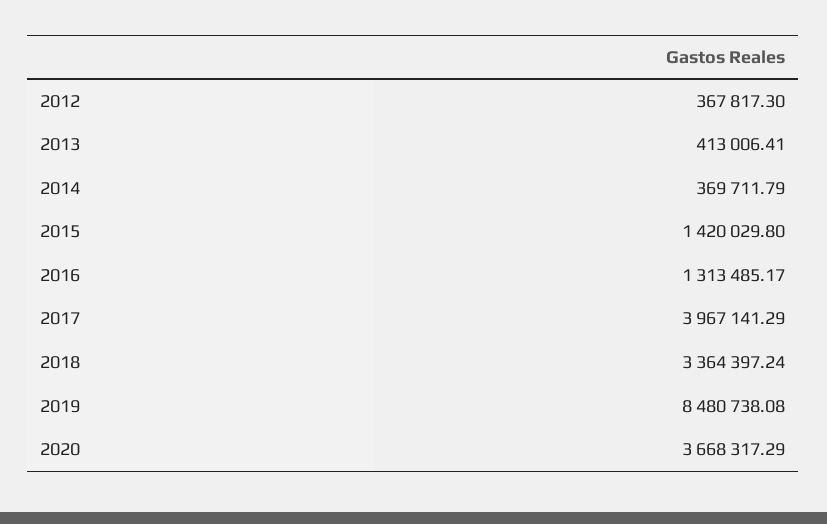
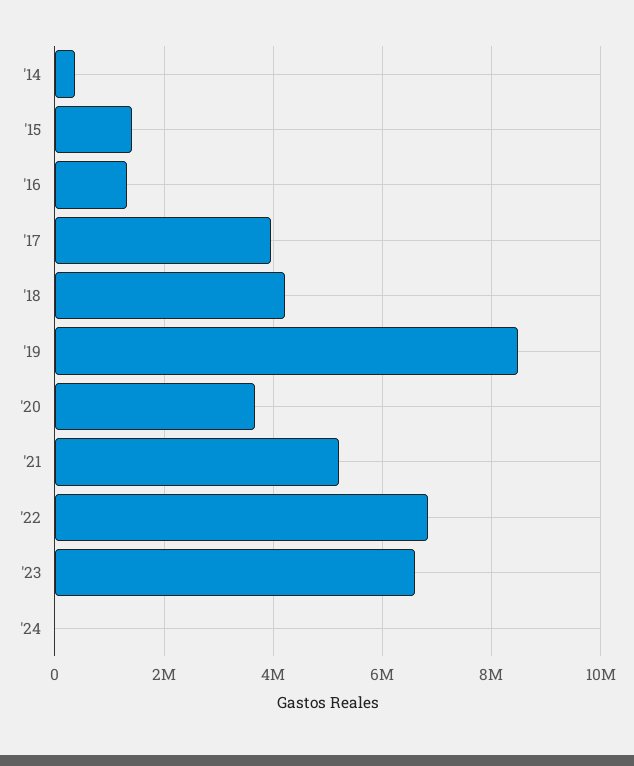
2012: 367817.3 -> none
2013: 413006.41 -> none
2018: 3364397.24 -> 4200000
'21: none -> 5200000
'22: none -> 6800000
'23: none -> 6600000
'24: none -> 0

